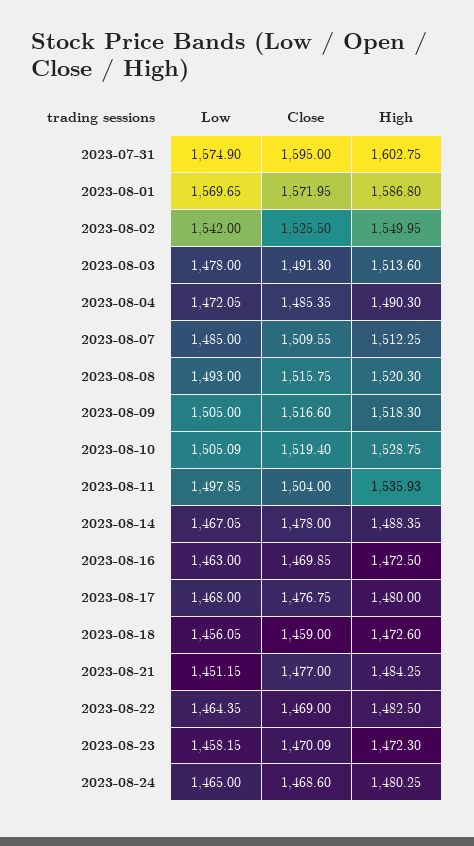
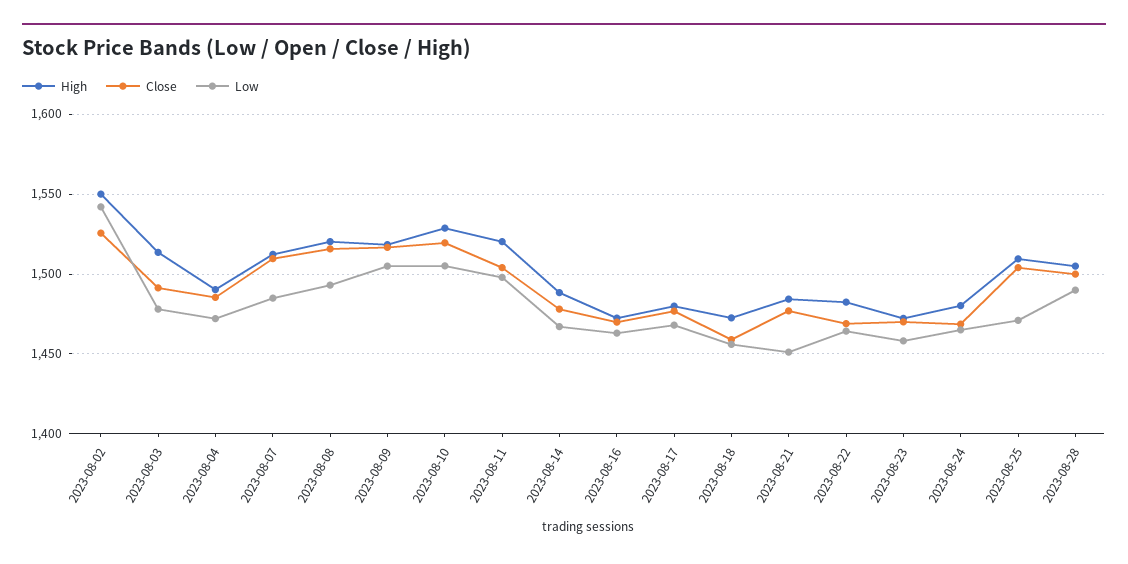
Low, 2023-07-31: 1574.9 -> none
Close, 2023-07-31: 1595 -> none
High, 2023-07-31: 1602.75 -> none
Low, 2023-08-01: 1569.65 -> none
Close, 2023-08-01: 1571.95 -> none
High, 2023-08-01: 1586.8 -> none
High, 2023-08-11: 1535.93 -> 1520
High, 2023-08-25: none -> 1510
Close, 2023-08-25: none -> 1505
Low, 2023-08-25: none -> 1470
High, 2023-08-28: none -> 1505
Close, 2023-08-28: none -> 1500
Low, 2023-08-28: none -> 1490

